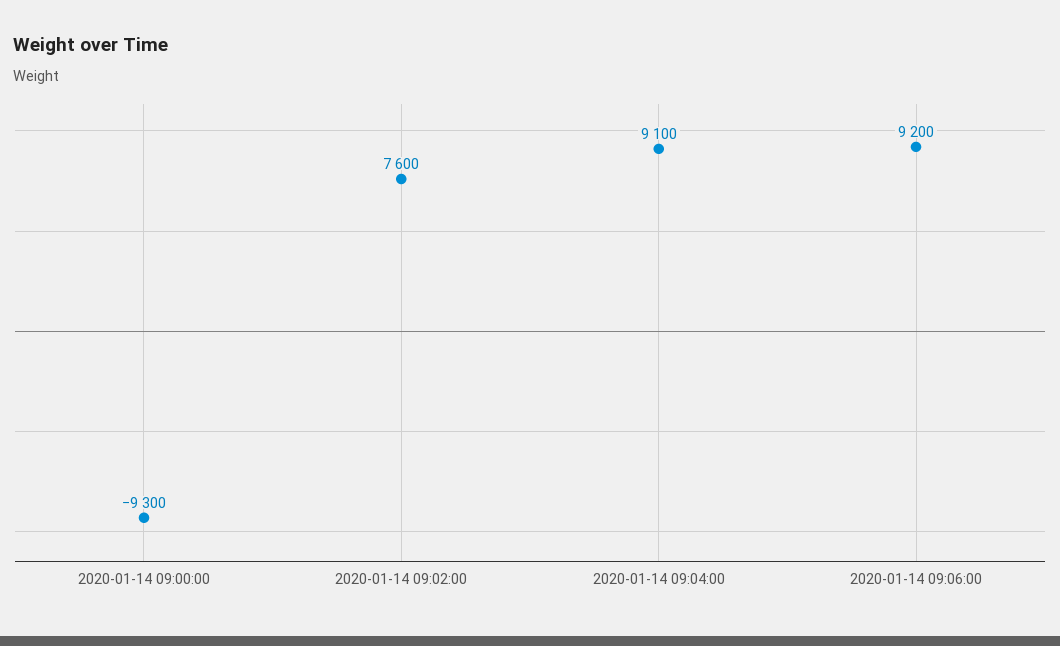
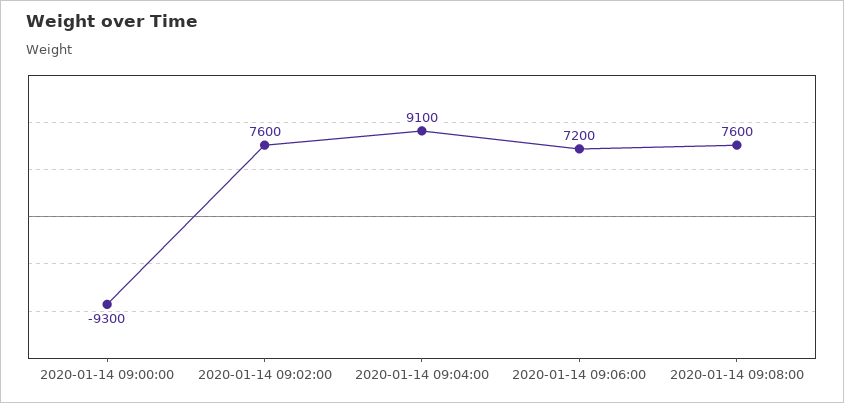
2020-01-14 09:06:00: 9200 -> 7200
2020-01-14 09:08:00: none -> 7600

